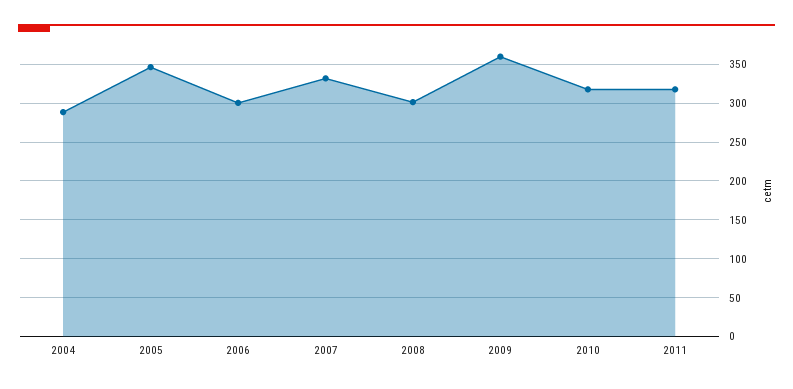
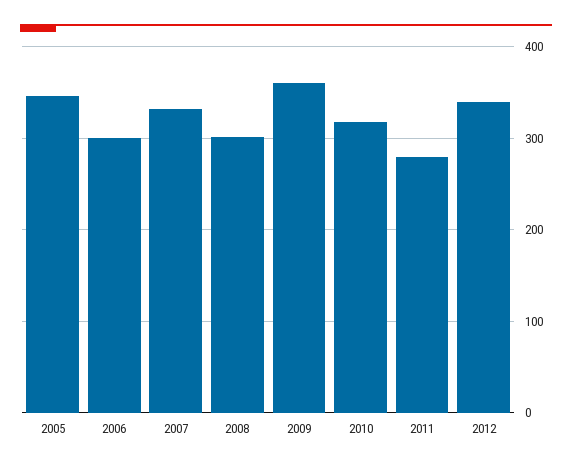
2004: 290 -> none
2011: 320 -> 280
2012: none -> 340

